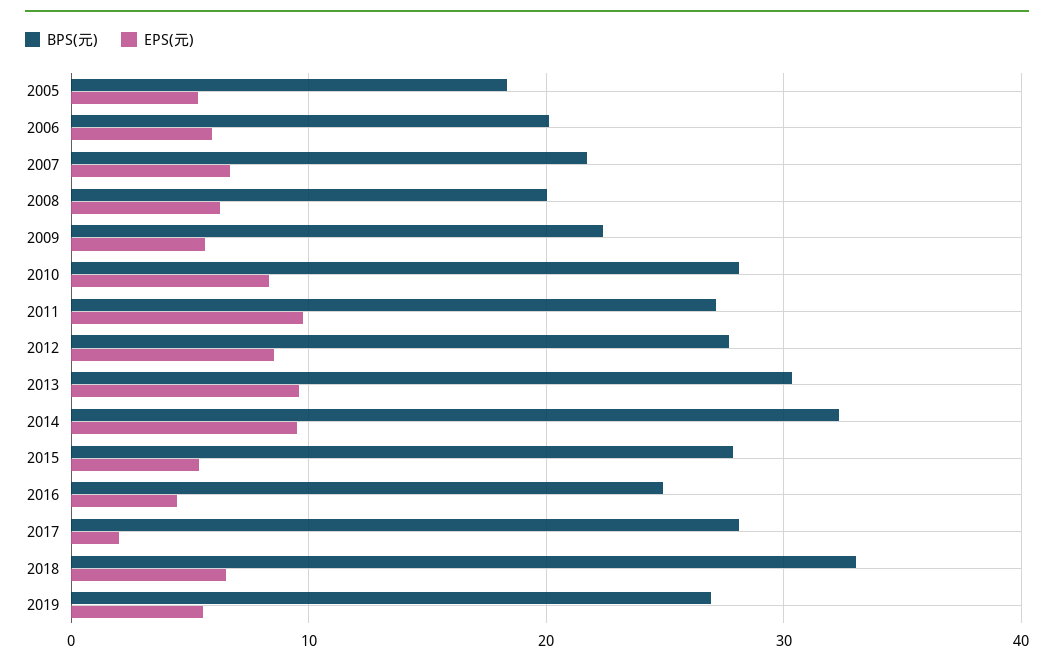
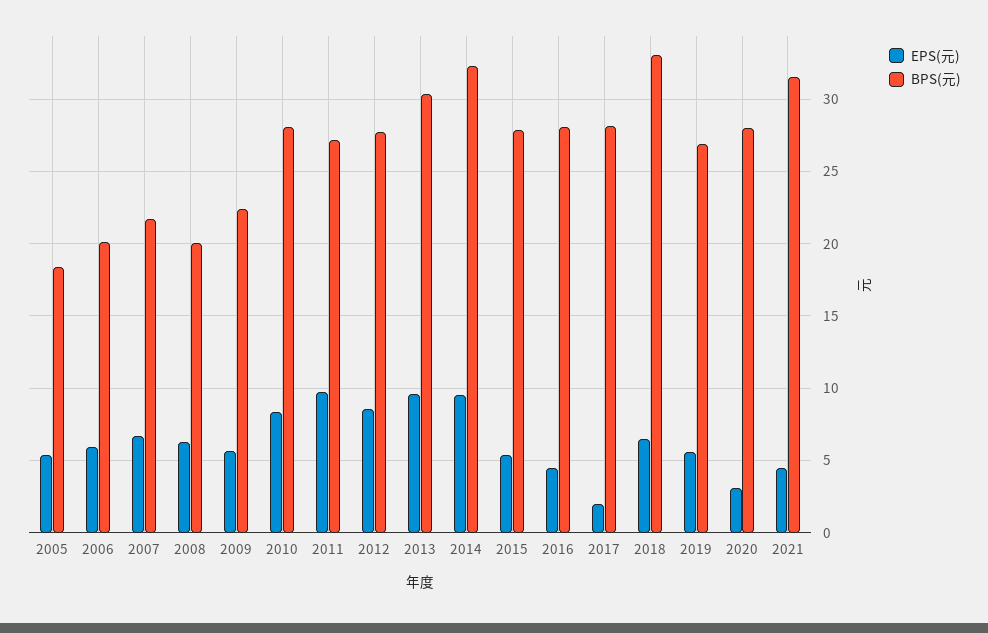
BPS(元), 2016: 25 -> 28
EPS(元), 2020: none -> 3
BPS(元), 2020: none -> 28
EPS(元), 2021: none -> 4.5
BPS(元), 2021: none -> 31.5

